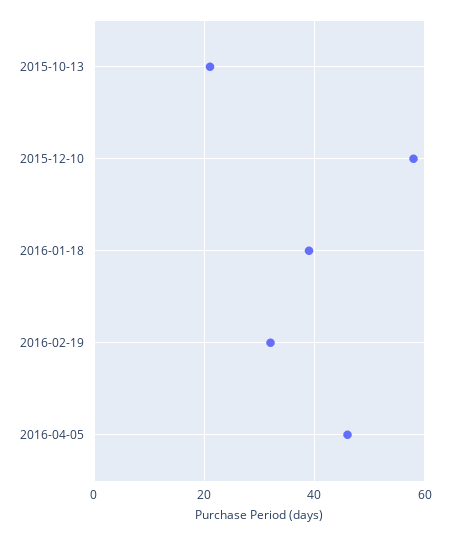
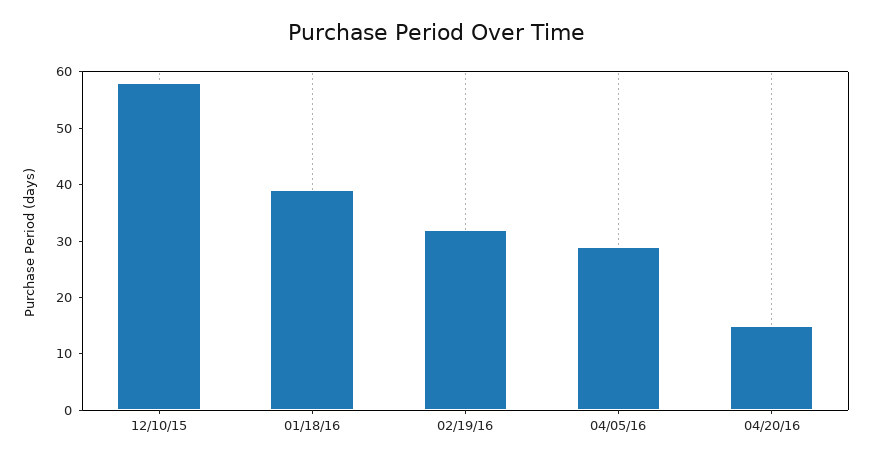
2015-10-13: 20 -> none
2016-04-05: 45 -> 30
04/20/16: none -> 15

